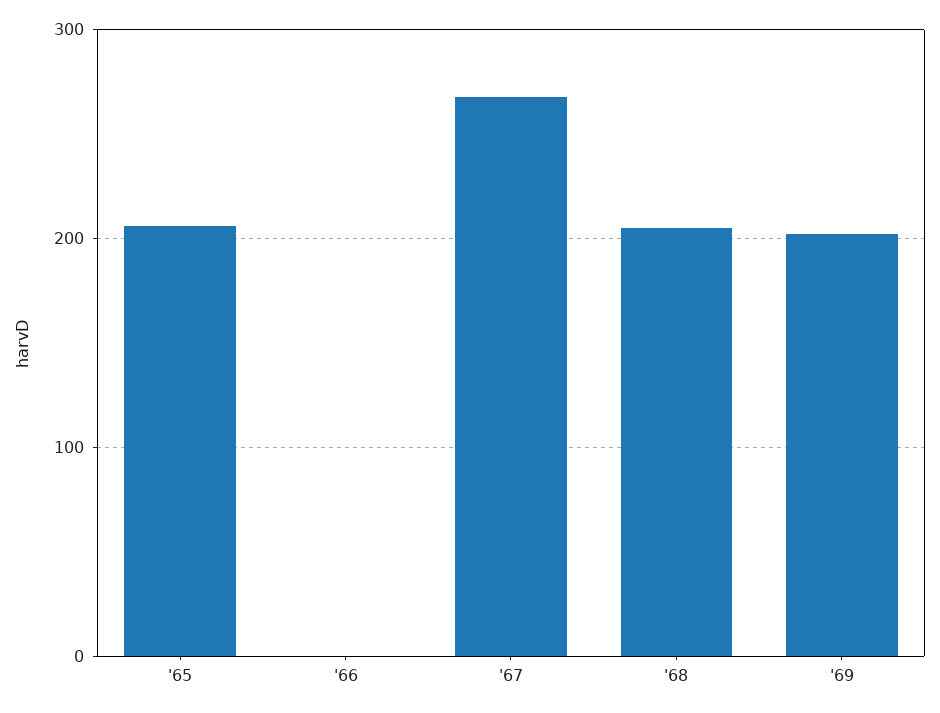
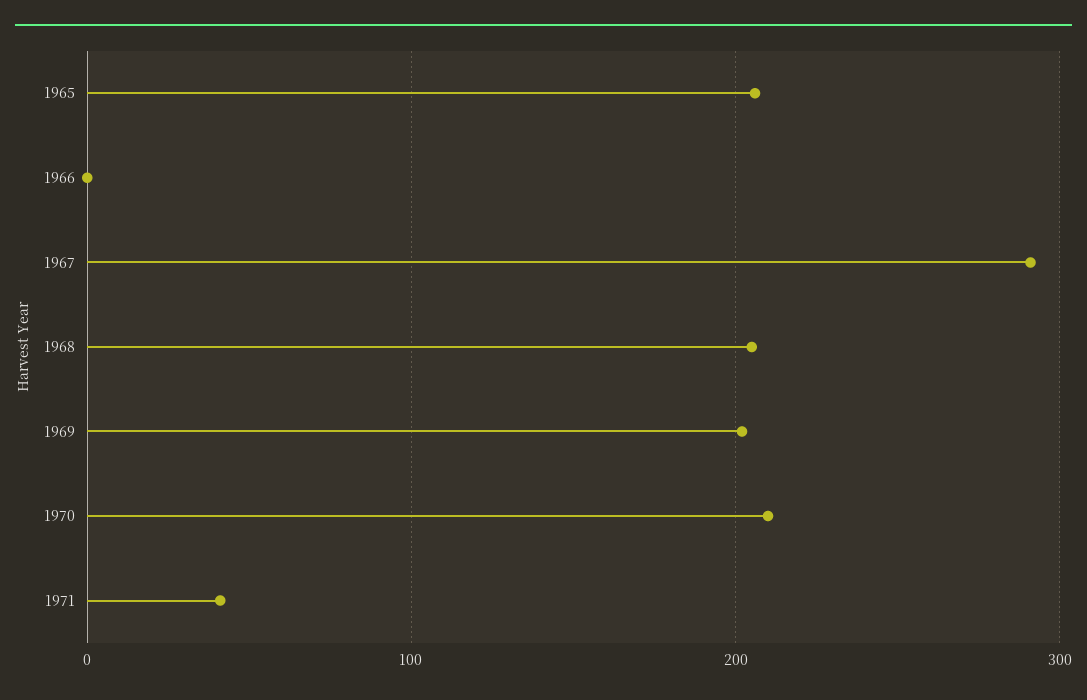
'67: 270 -> 290
1970: none -> 210
1971: none -> 40

